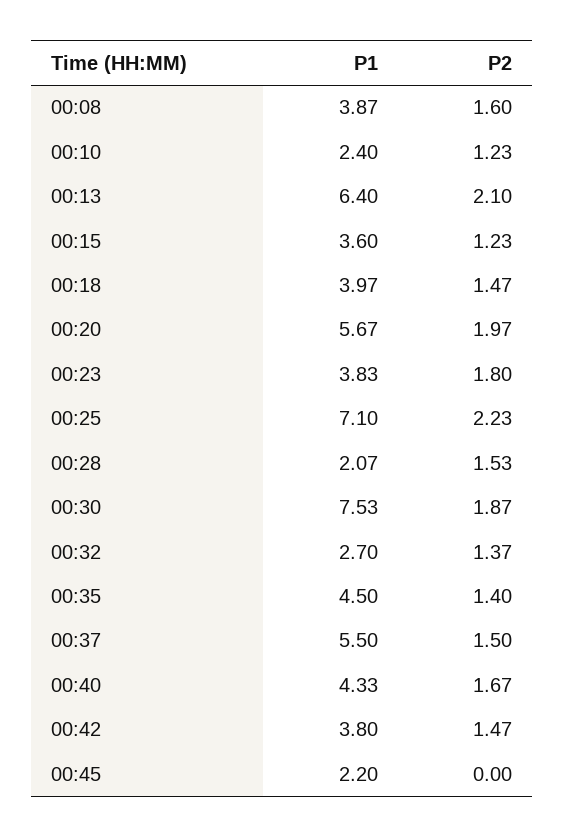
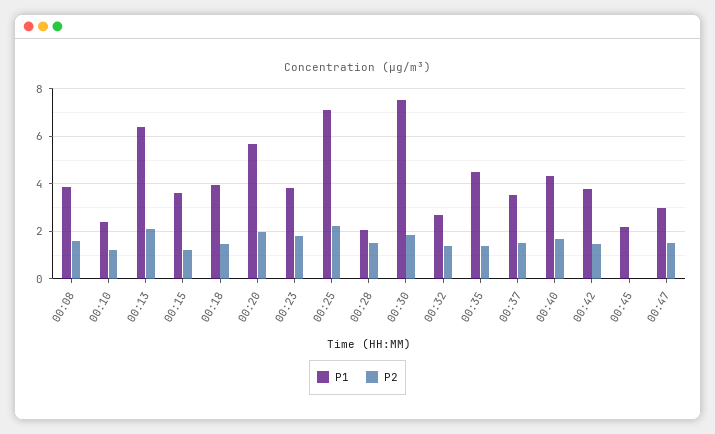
P1, 00:37: 5.5 -> 3.5
P1, 00:47: none -> 3
P2, 00:47: none -> 1.5

